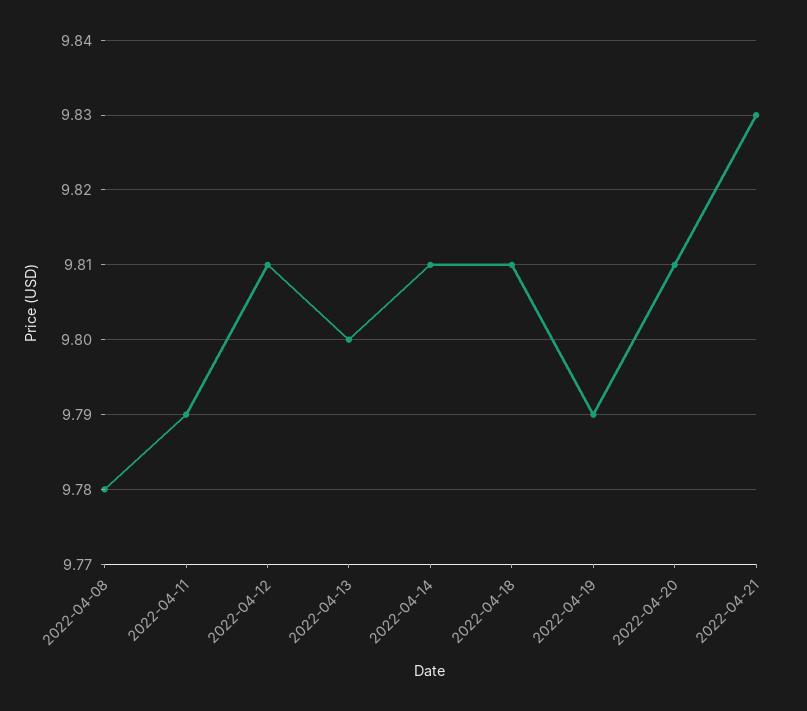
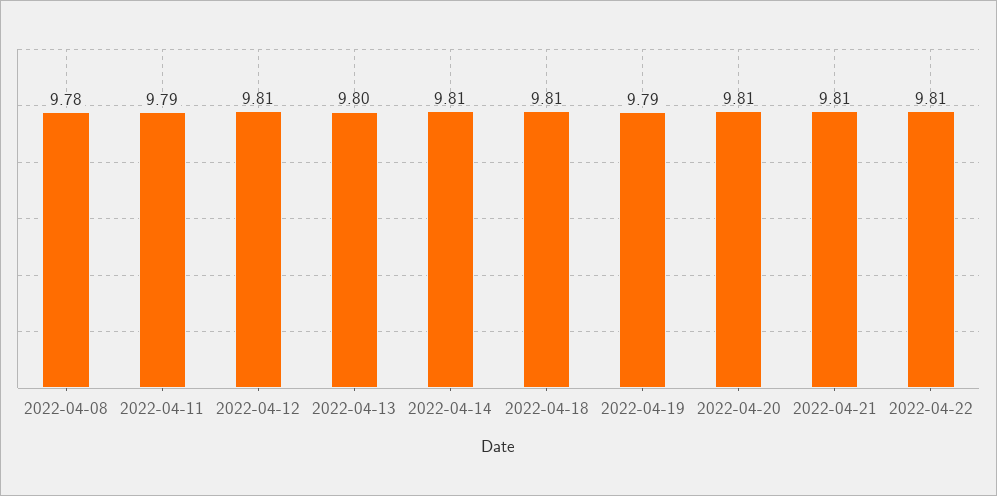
2022-04-21: 9.83 -> 9.81
2022-04-22: none -> 9.81

